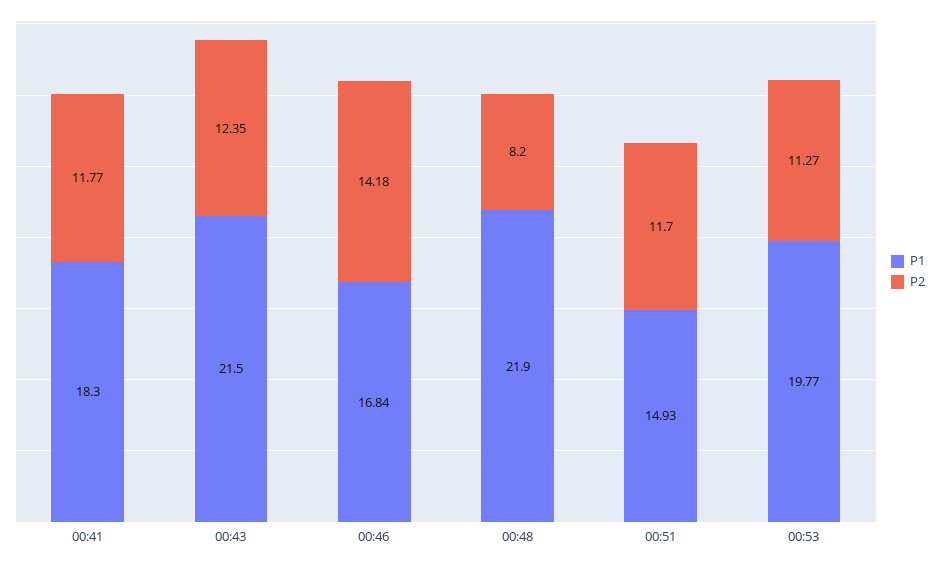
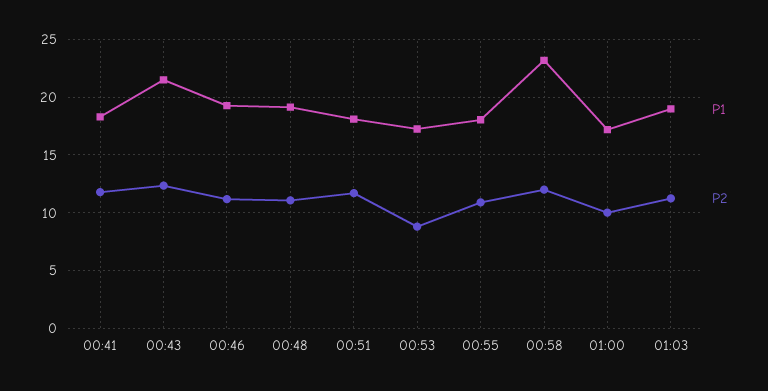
P1, 00:46: 16.84 -> 19
P2, 00:46: 14.18 -> 11
P1, 00:48: 21.9 -> 19
P2, 00:48: 8.2 -> 11
P1, 00:51: 14.93 -> 18
P1, 00:53: 19.77 -> 17
P2, 00:53: 11.27 -> 9
P1, 00:55: none -> 18
P2, 00:55: none -> 11
P1, 00:58: none -> 23
P2, 00:58: none -> 12
P1, 01:00: none -> 17
P2, 01:00: none -> 10
P1, 01:03: none -> 19
P2, 01:03: none -> 11

